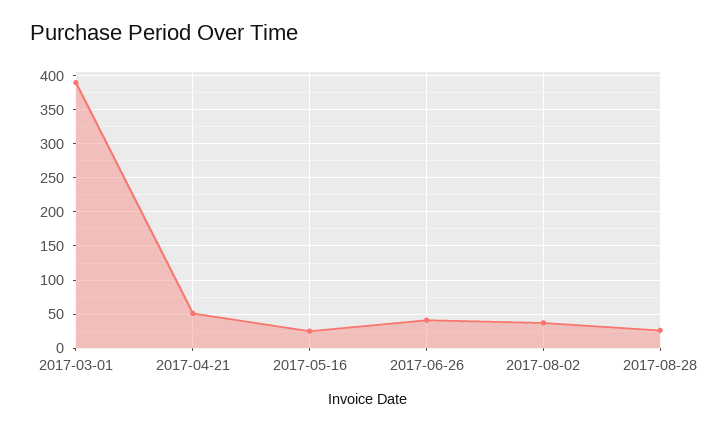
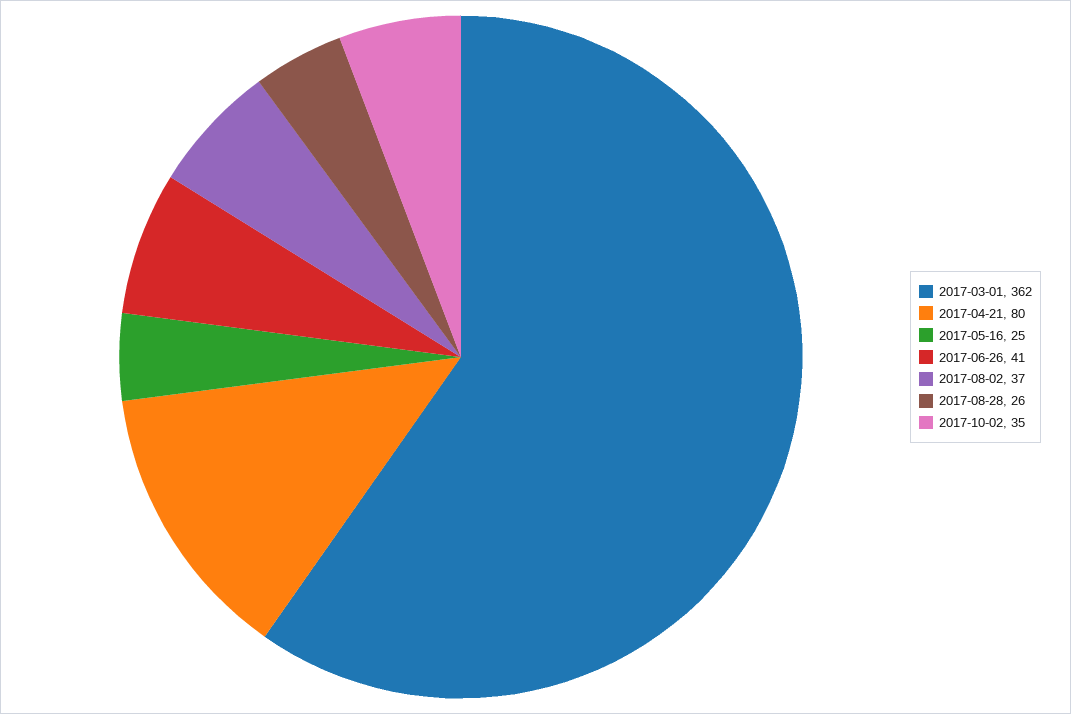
2017-03-01: 390 -> 362
2017-04-21: 50 -> 80
2017-10-02: none -> 35

